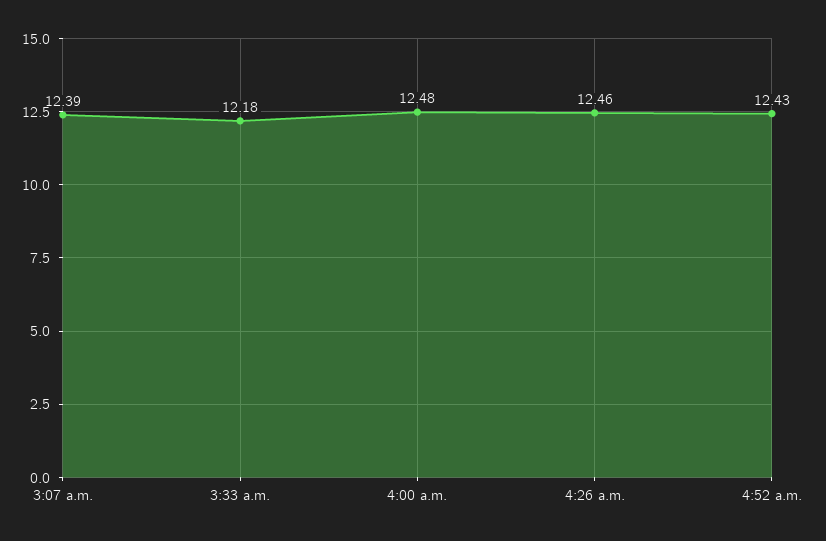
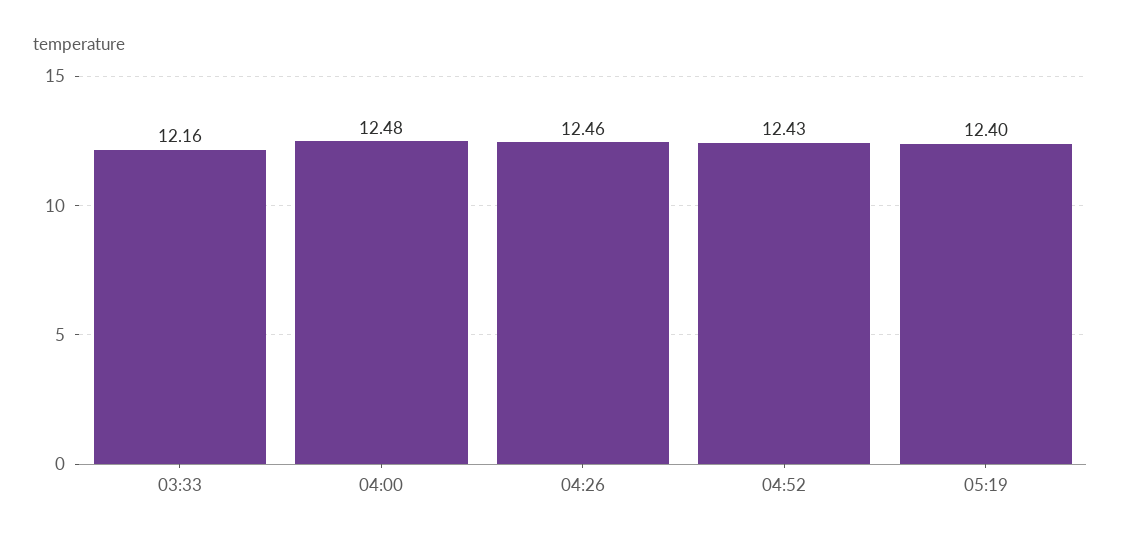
3:07 a.m.: 12.39 -> none
3:33 a.m.: 12.18 -> 12.16
05:19: none -> 12.4

